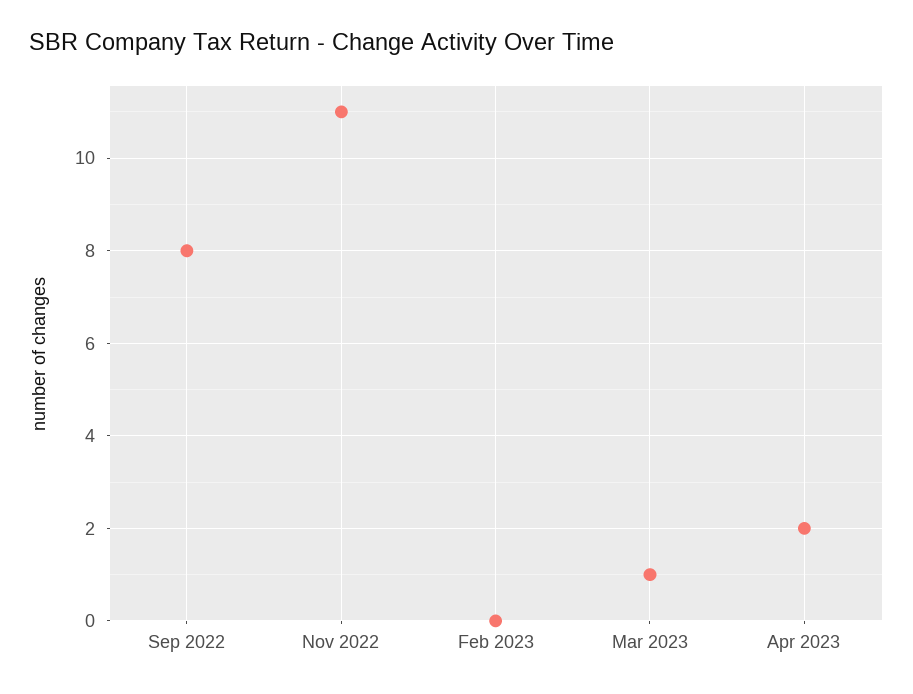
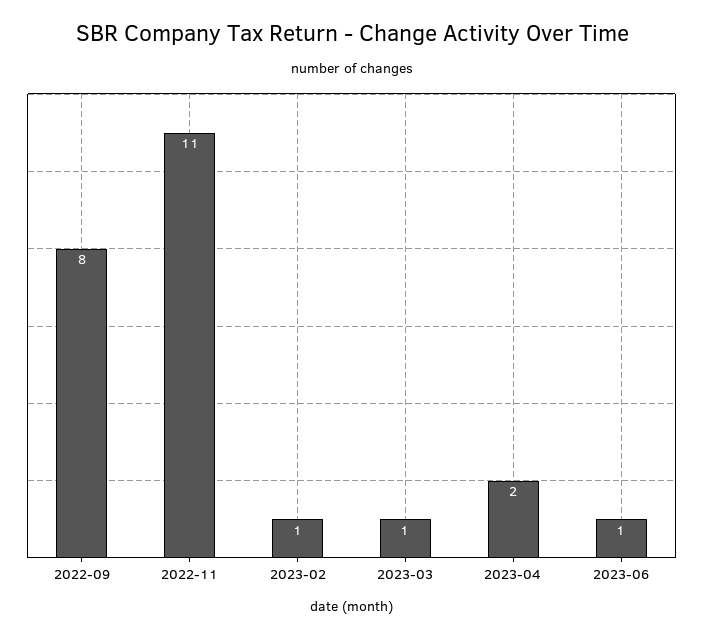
Feb 2023: 0 -> 1
2023-06: none -> 1

